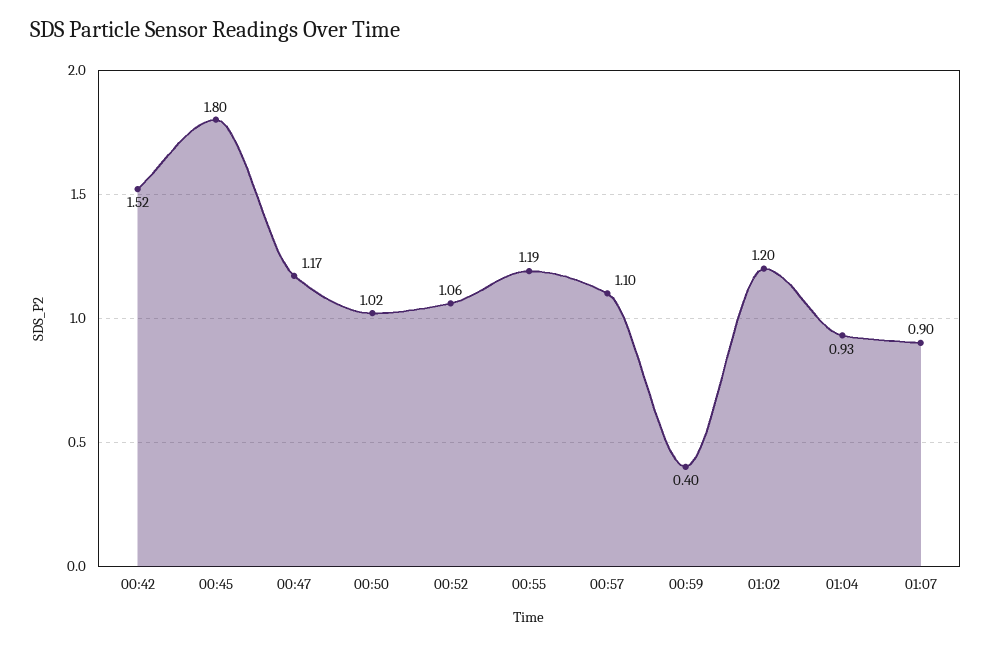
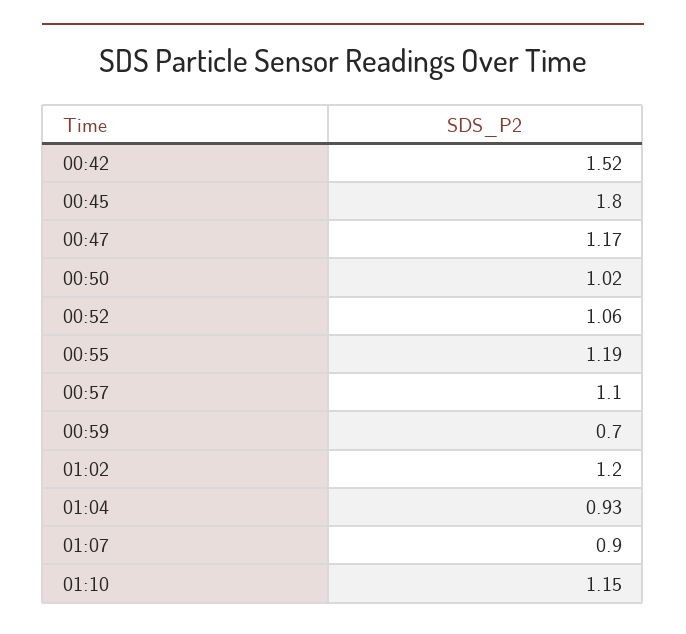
00:59: 0.4 -> 0.7
01:10: none -> 1.15

